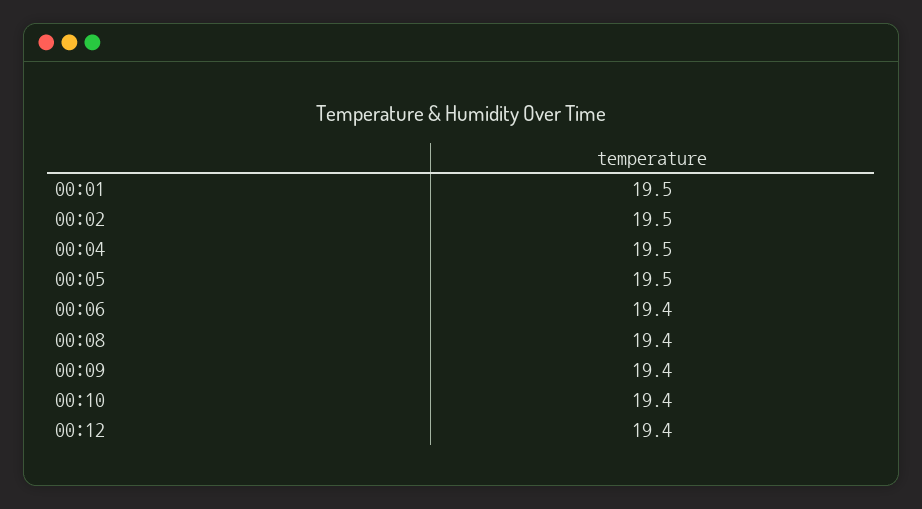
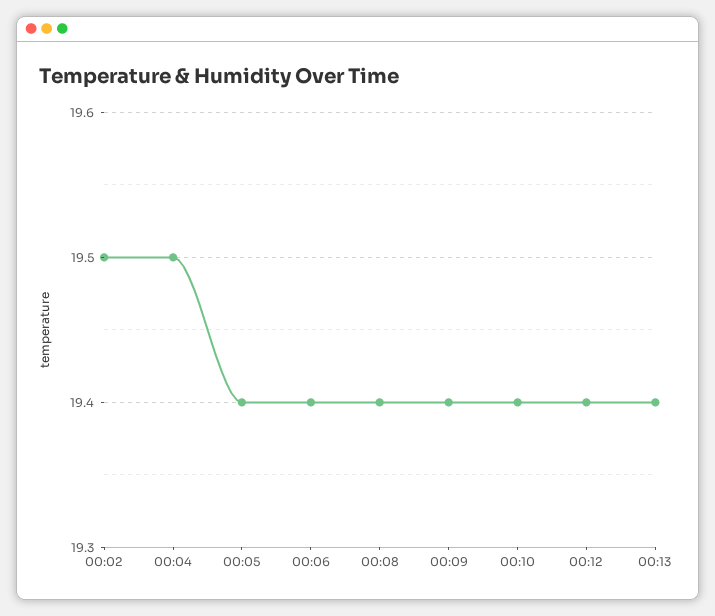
00:01: 19.5 -> none
00:05: 19.5 -> 19.4
00:13: none -> 19.4

